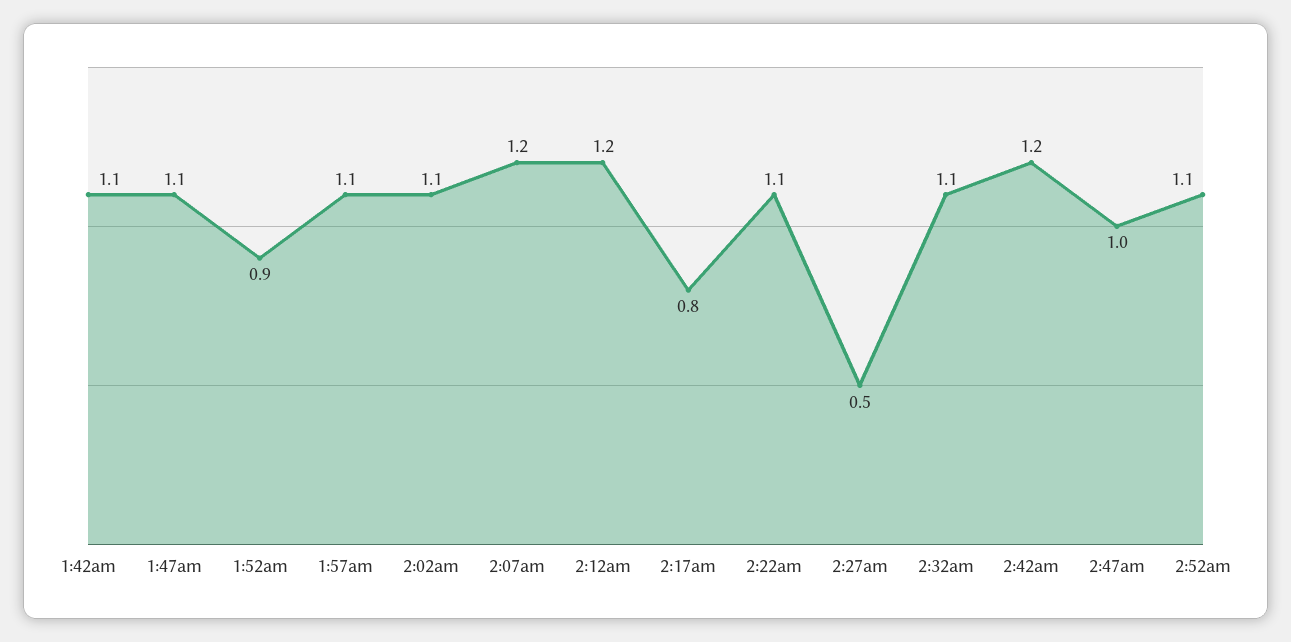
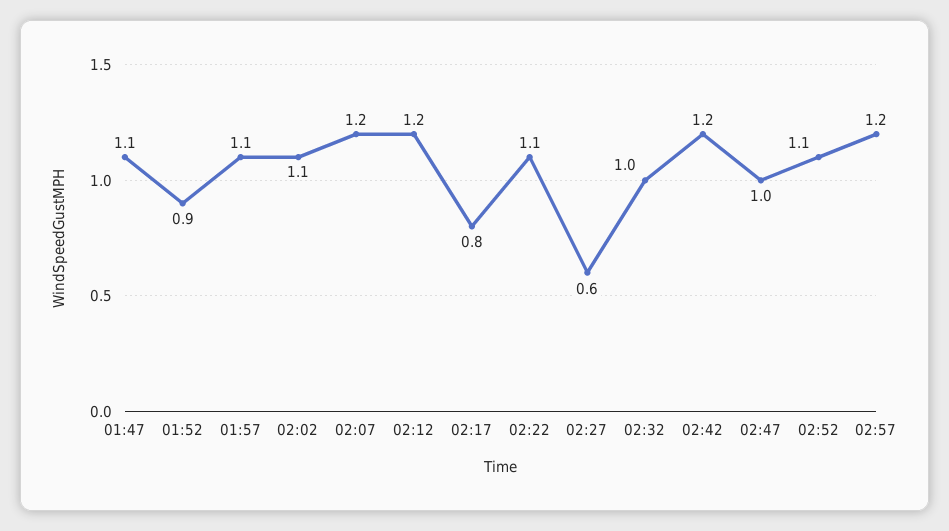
1:42am: 1.1 -> none
2:27am: 0.5 -> 0.6
2:32am: 1.1 -> 1
02:57: none -> 1.2

